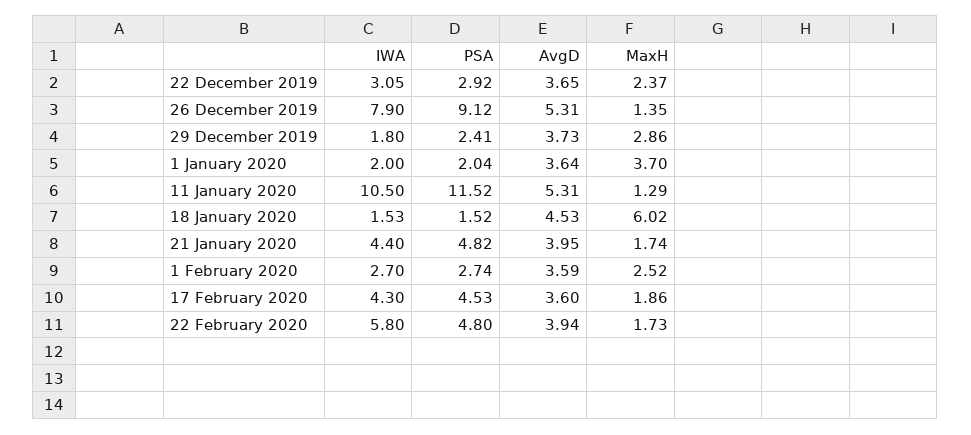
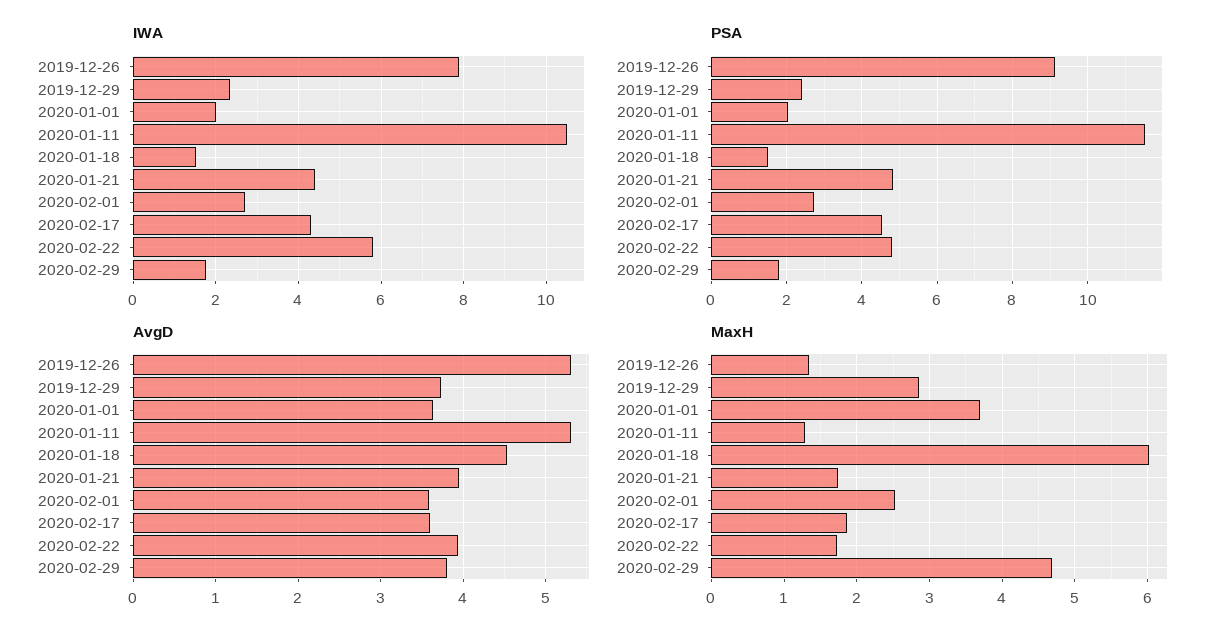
IWA, 22 December 2019: 3.05 -> none
PSA, 22 December 2019: 2.92 -> none
AvgD, 22 December 2019: 3.65 -> none
MaxH, 22 December 2019: 2.37 -> none
IWA, 29 December 2019: 1.8 -> 2.4
IWA, 2020-02-29: none -> 1.8
PSA, 2020-02-29: none -> 1.8
AvgD, 2020-02-29: none -> 3.8
MaxH, 2020-02-29: none -> 4.7

